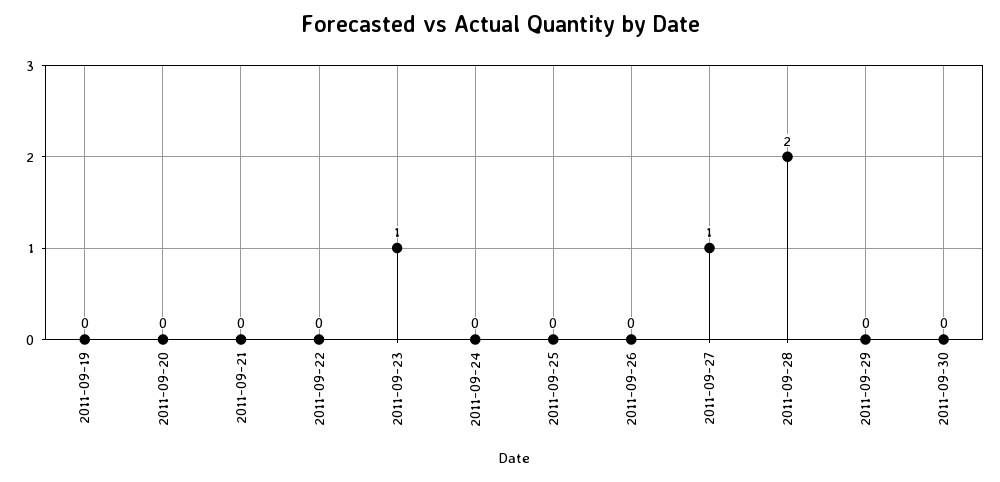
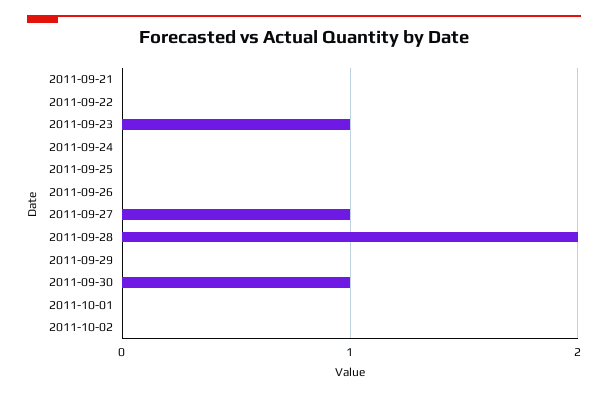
2011-09-19: 0 -> none
2011-09-20: 0 -> none
2011-09-30: 0 -> 1
2011-10-01: none -> 0
2011-10-02: none -> 0

